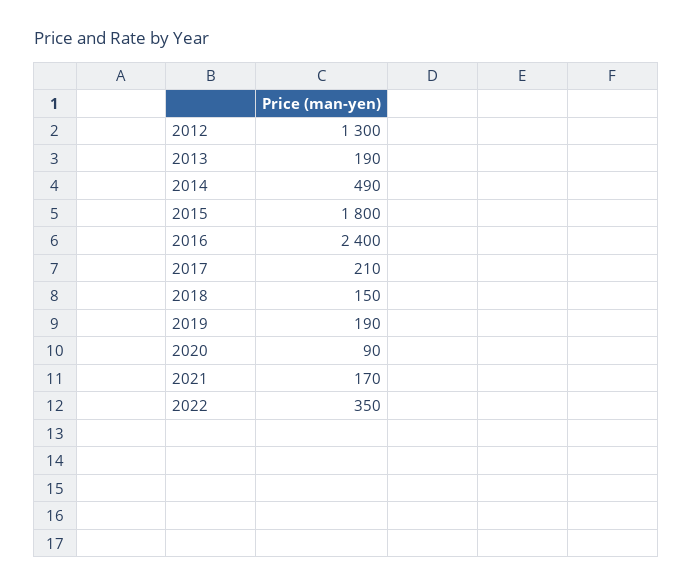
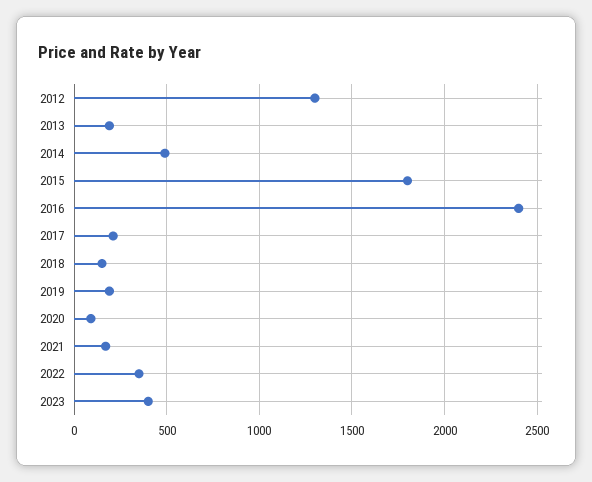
2023: none -> 400

